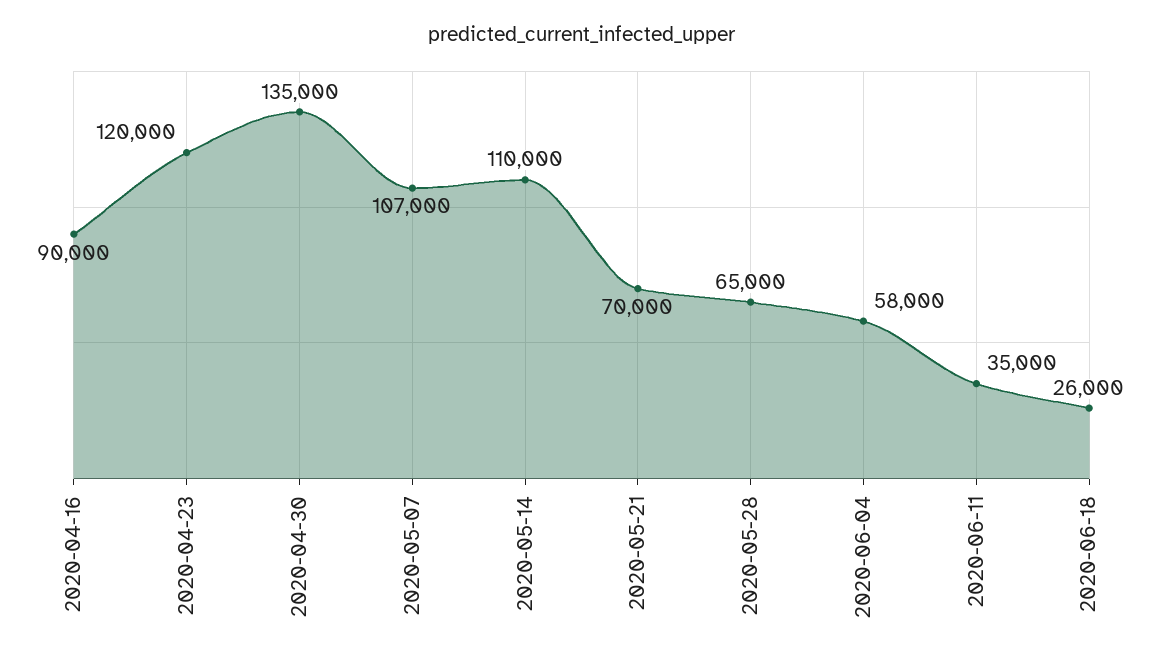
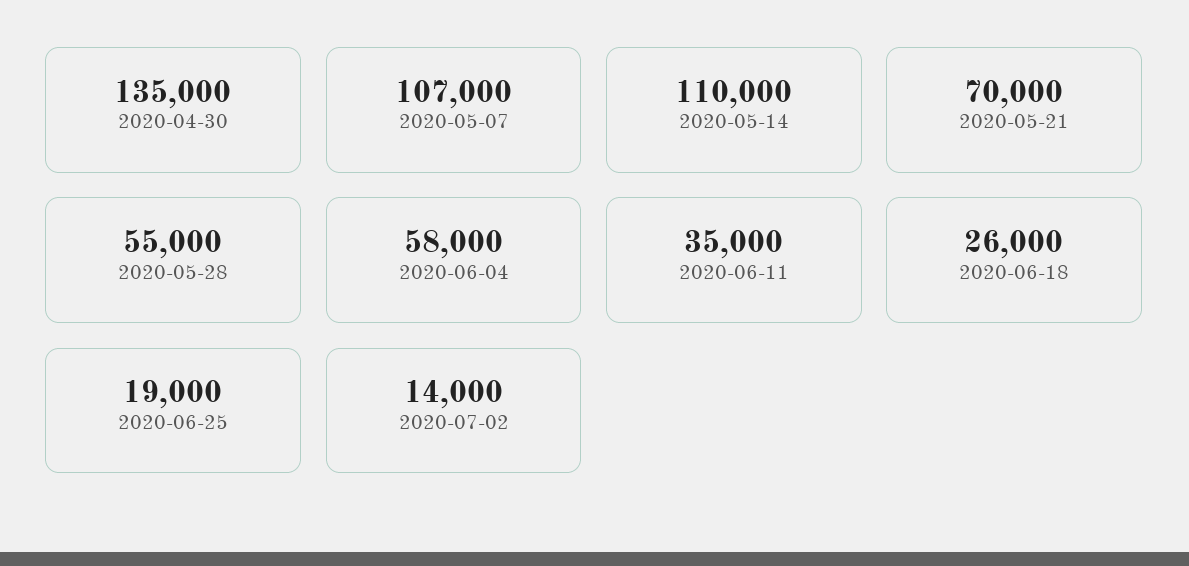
2020-04-16: 90000 -> none
2020-04-23: 120000 -> none
2020-05-28: 65000 -> 55000
2020-06-25: none -> 19000
2020-07-02: none -> 14000

